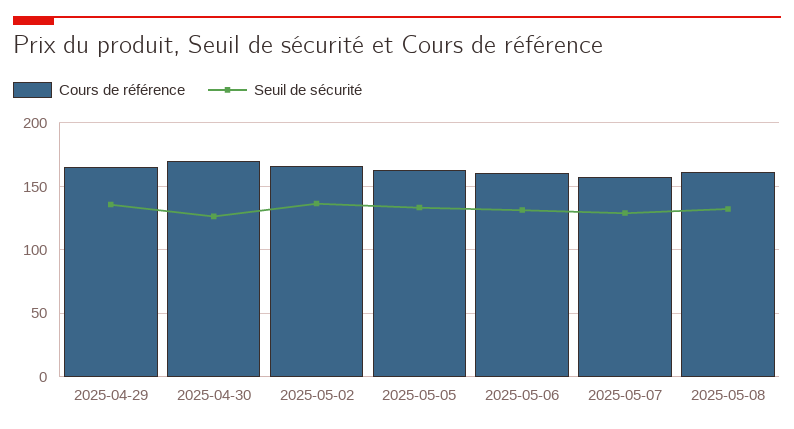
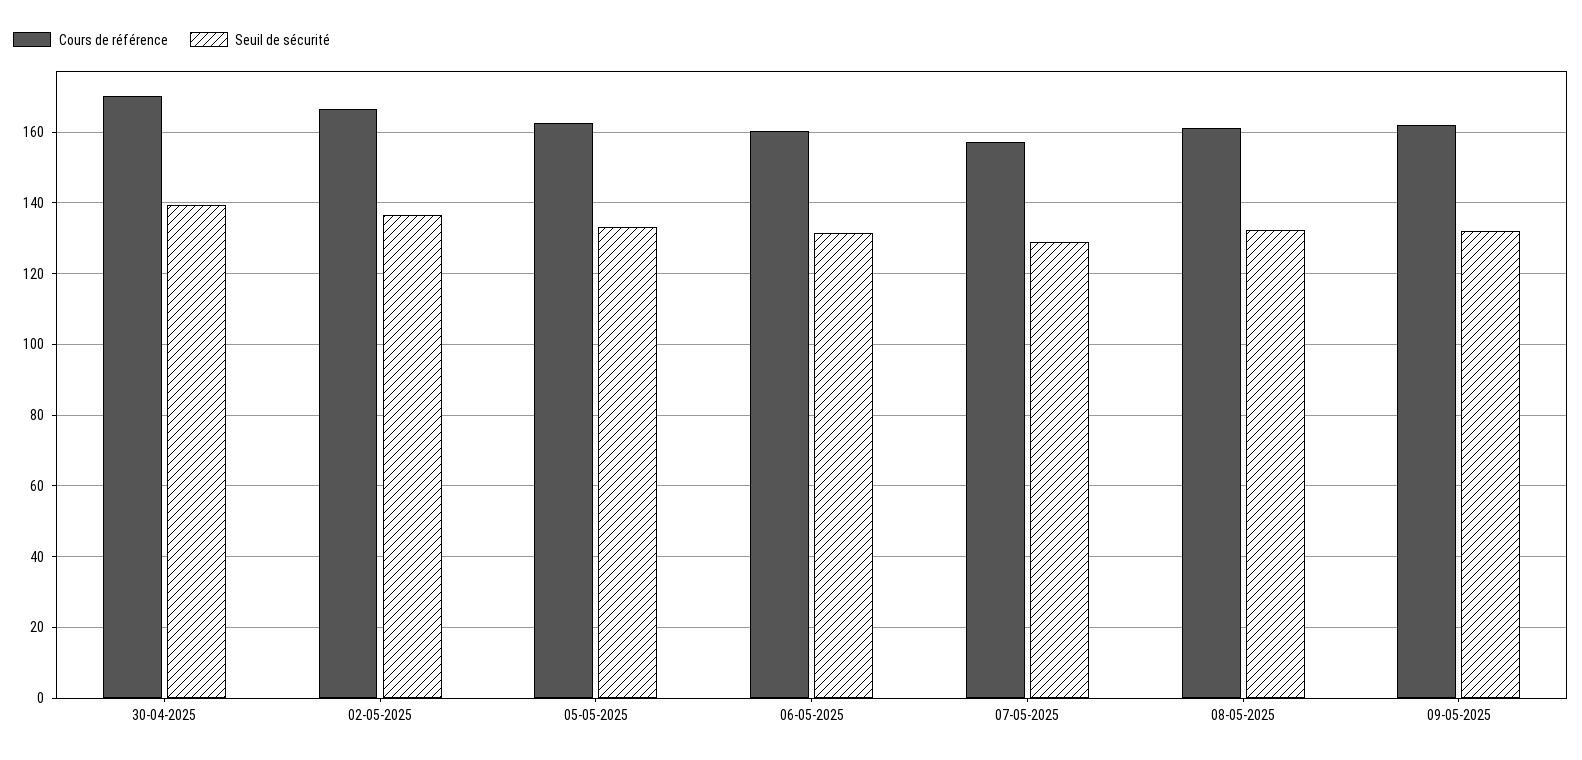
Cours de référence, 2025-04-29: 165 -> none
Seuil de sécurité, 2025-04-29: 135 -> none
Seuil de sécurité, 2025-04-30: 125 -> 140
Cours de référence, 09-05-2025: none -> 162
Seuil de sécurité, 09-05-2025: none -> 132

